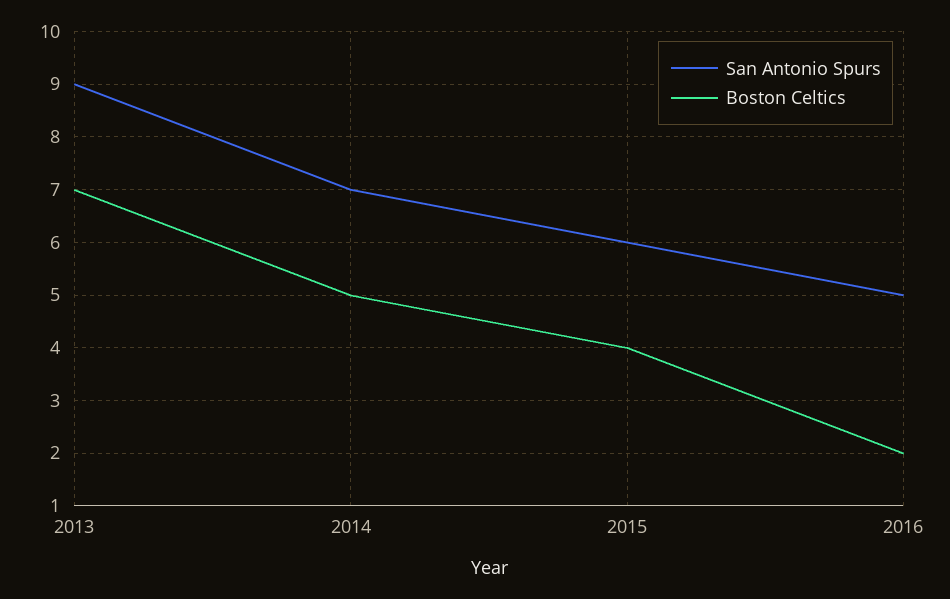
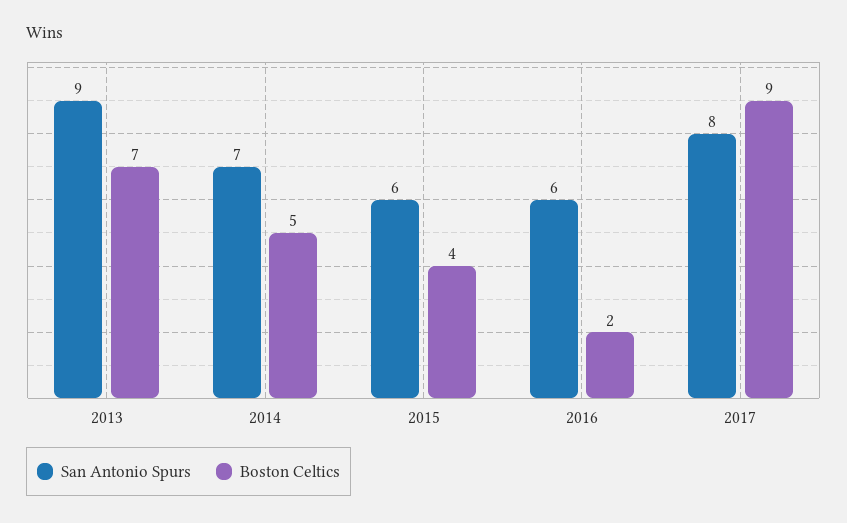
San Antonio Spurs, 2016: 5 -> 6
San Antonio Spurs, 2017: none -> 8
Boston Celtics, 2017: none -> 9

